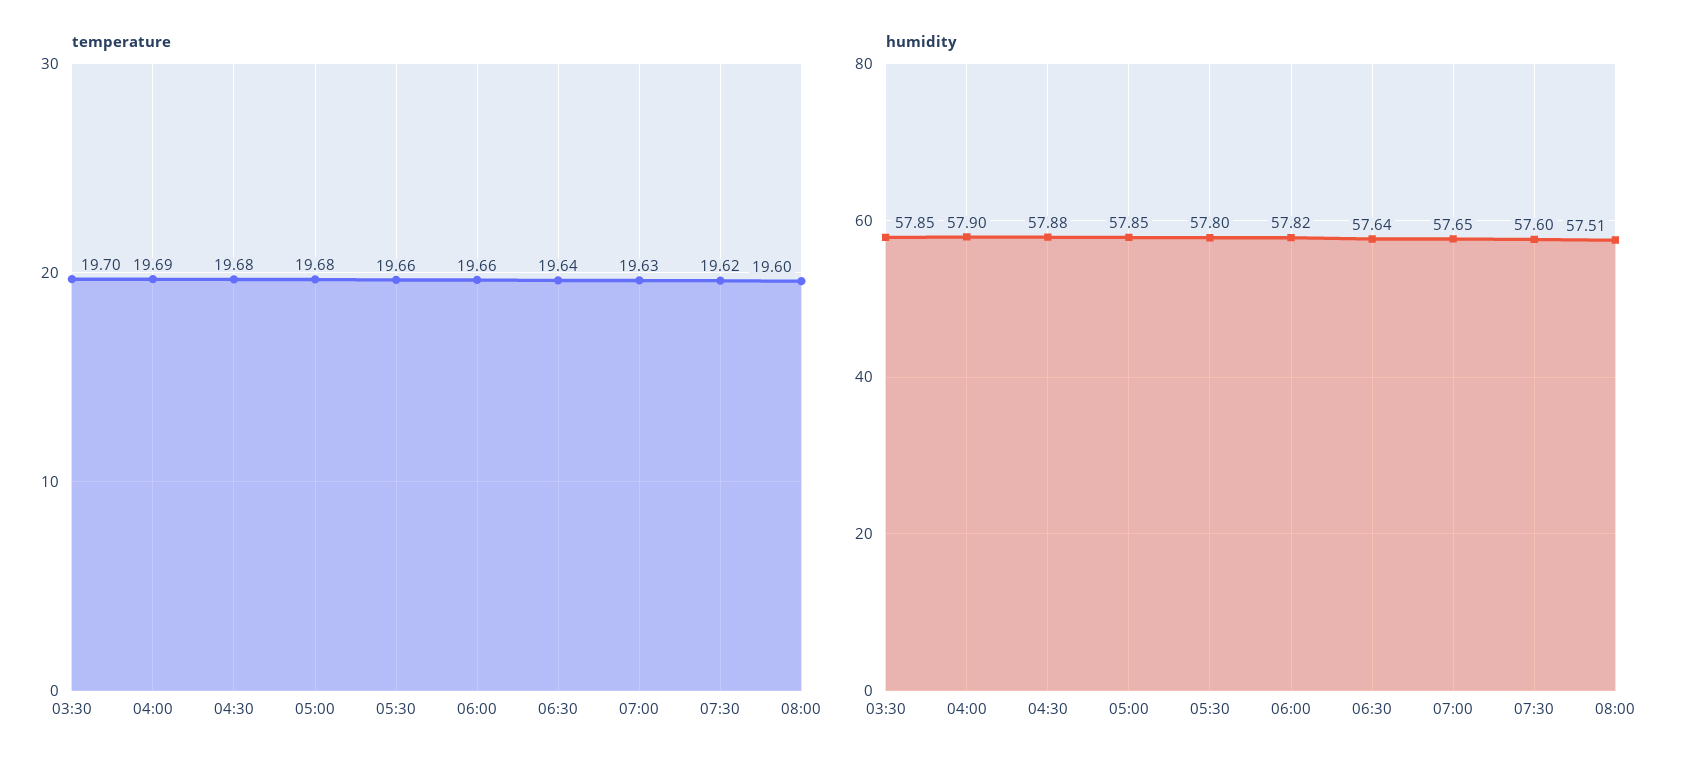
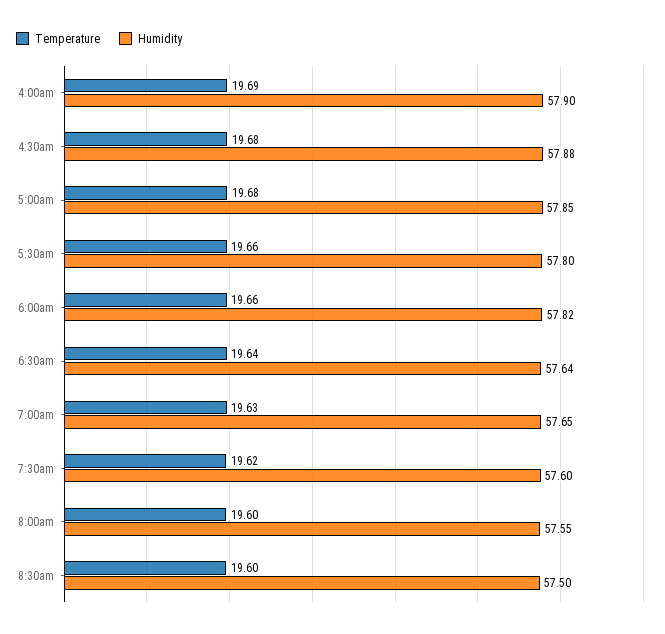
temperature, 03:30: 19.7 -> none
humidity, 03:30: 57.85 -> none
humidity, 08:00: 57.51 -> 57.55
temperature, 8:30am: none -> 19.6
humidity, 8:30am: none -> 57.5

